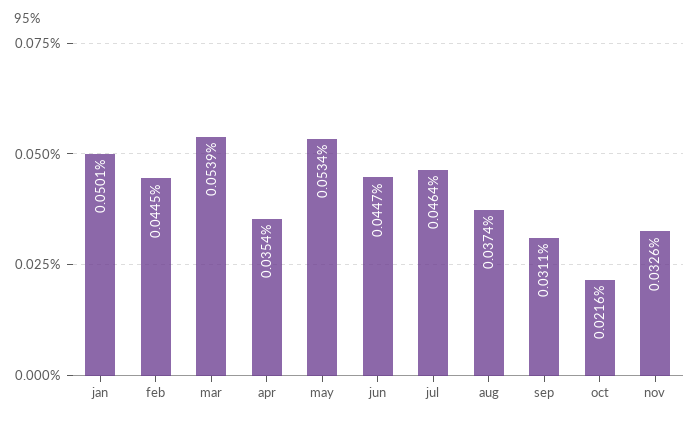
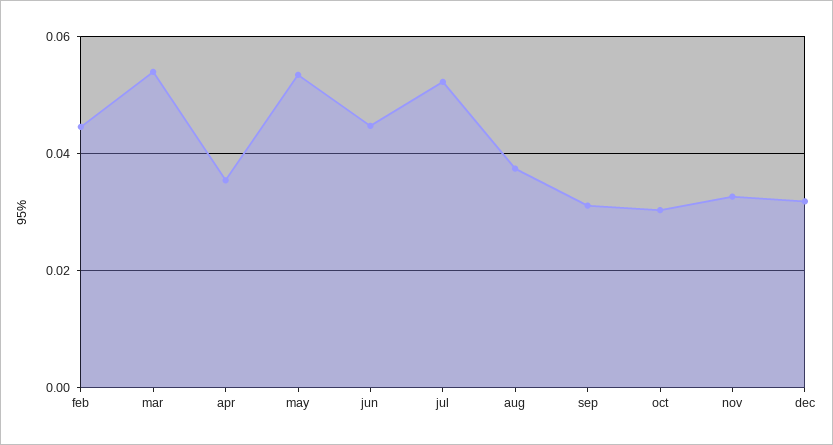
jan: 0.0501 -> none
jul: 0.0464 -> 0.052
oct: 0.0216 -> 0.03
dec: none -> 0.032

